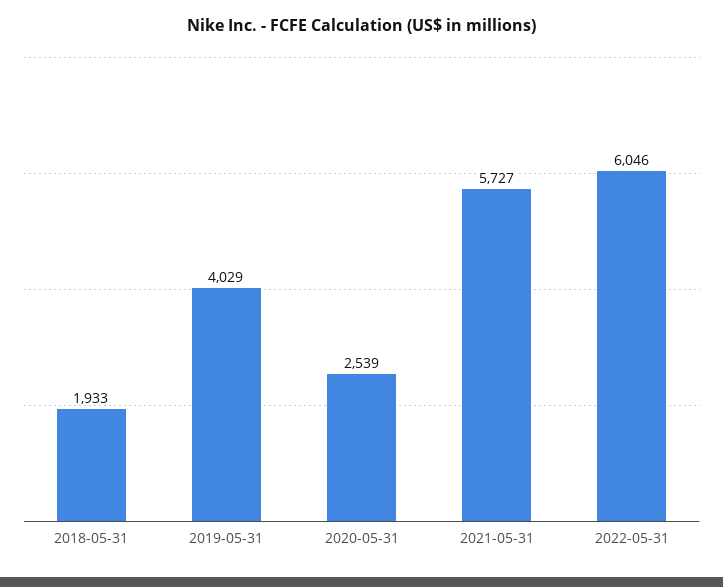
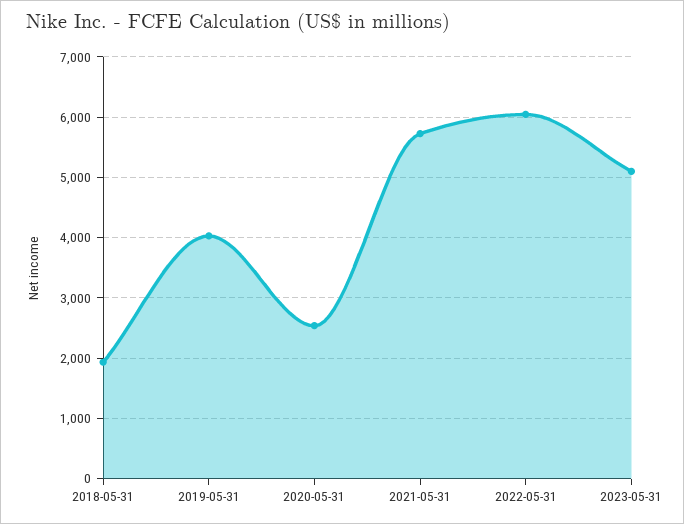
2023-05-31: none -> 5100

